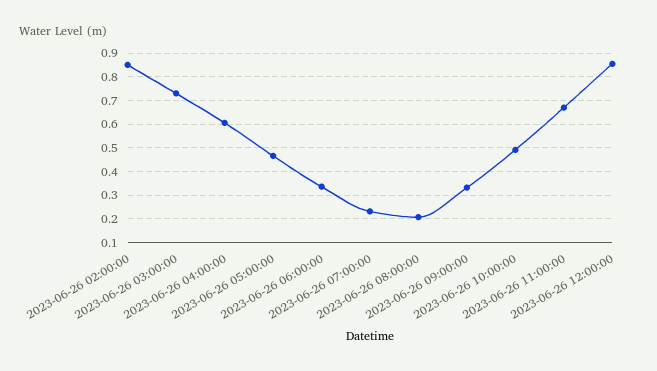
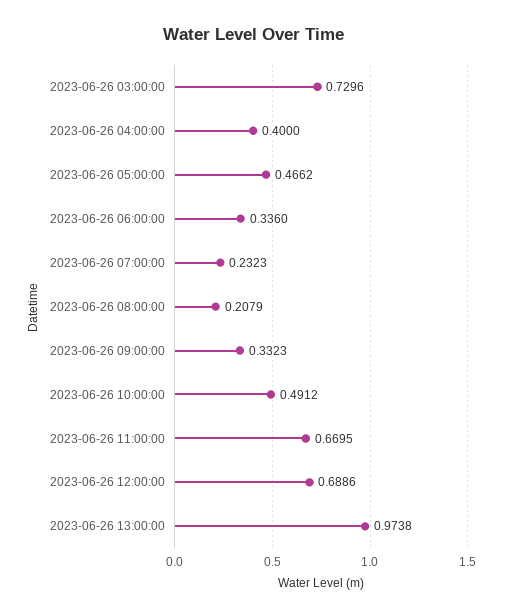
2023-06-26 02:00:00: 0.85 -> none
2023-06-26 04:00:00: 0.6 -> 0.4
2023-06-26 12:00:00: 0.85 -> 0.6886
2023-06-26 13:00:00: none -> 0.9738

